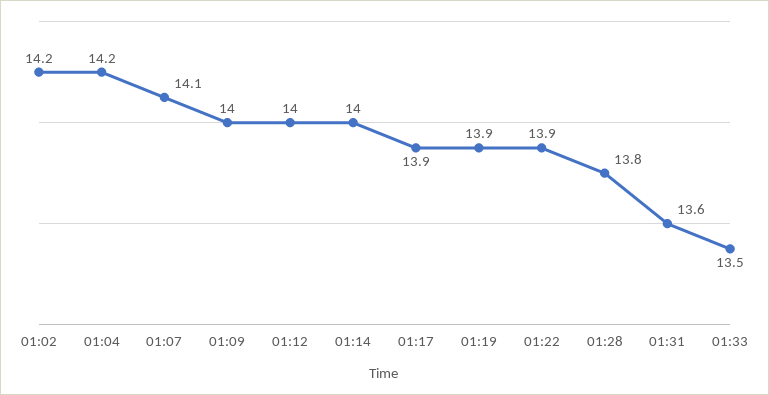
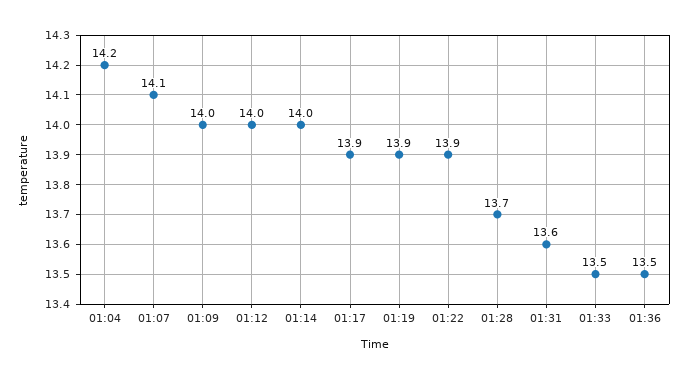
01:02: 14.2 -> none
01:28: 13.8 -> 13.7
01:36: none -> 13.5

